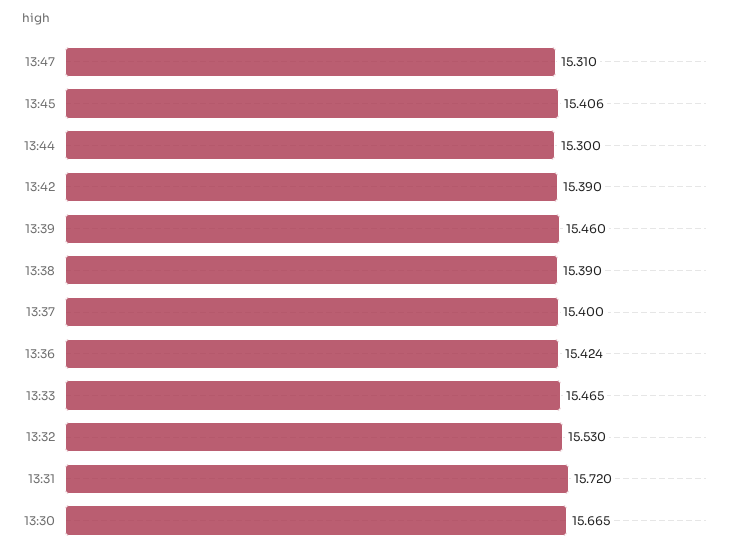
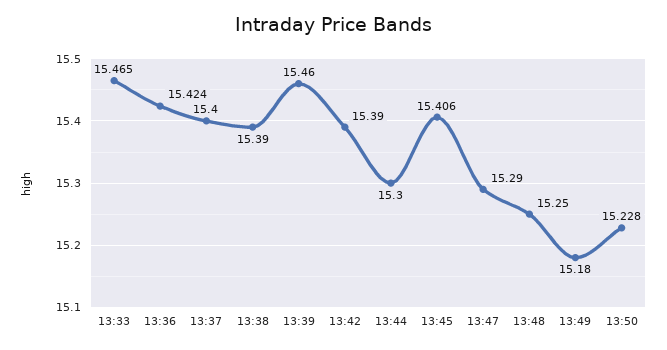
13:47: 15.31 -> 15.29
13:32: 15.53 -> none
13:31: 15.72 -> none
13:30: 15.665 -> none
13:48: none -> 15.25
13:49: none -> 15.18
13:50: none -> 15.228

